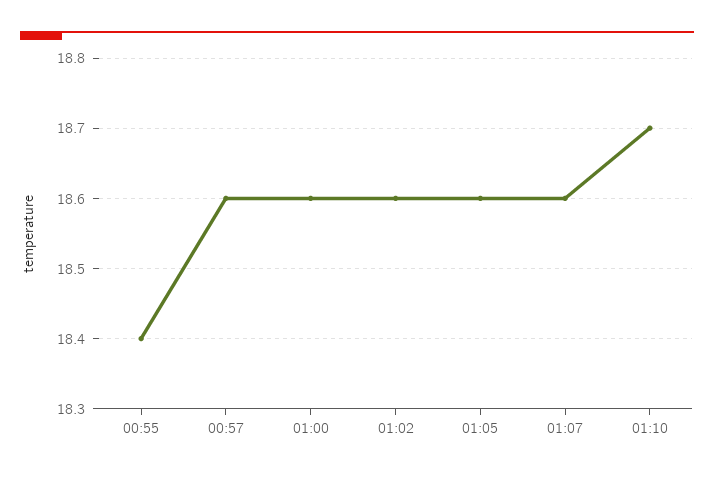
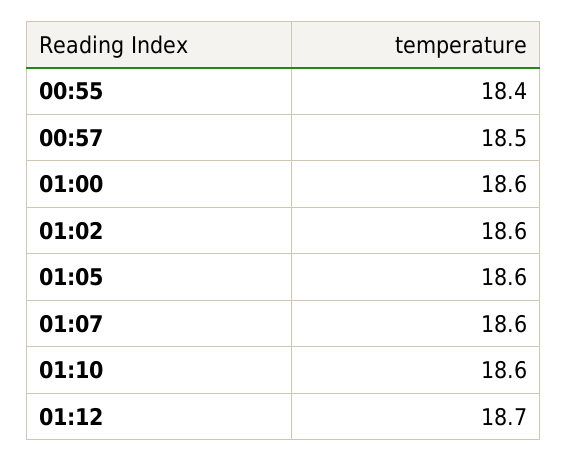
00:57: 18.6 -> 18.5
01:10: 18.7 -> 18.6
01:12: none -> 18.7

